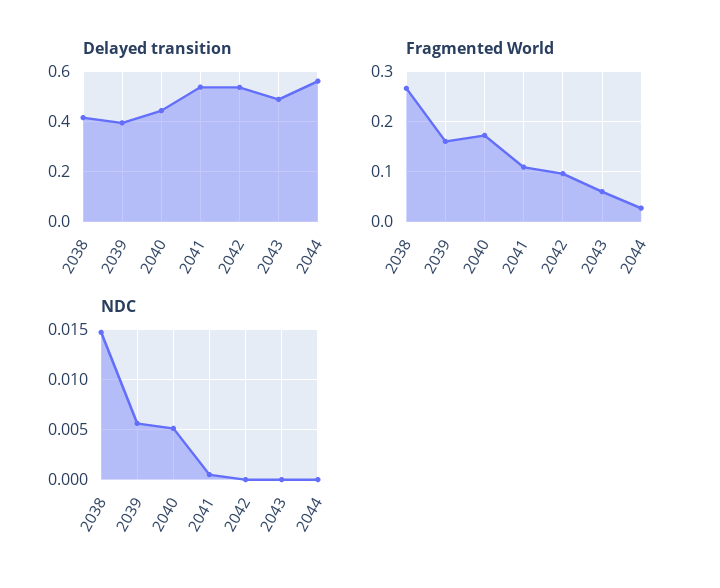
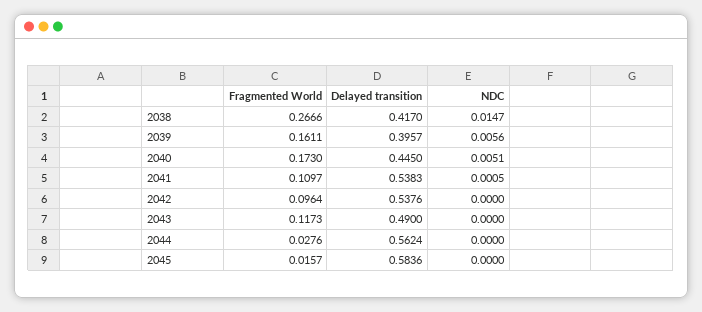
Fragmented World, 2043: 0.06 -> 0.1173
Fragmented World, 2045: none -> 0.0157
Delayed transition, 2045: none -> 0.5836
NDC, 2045: none -> 0

